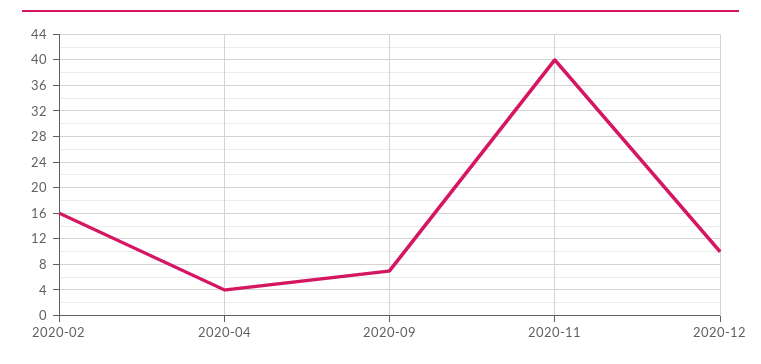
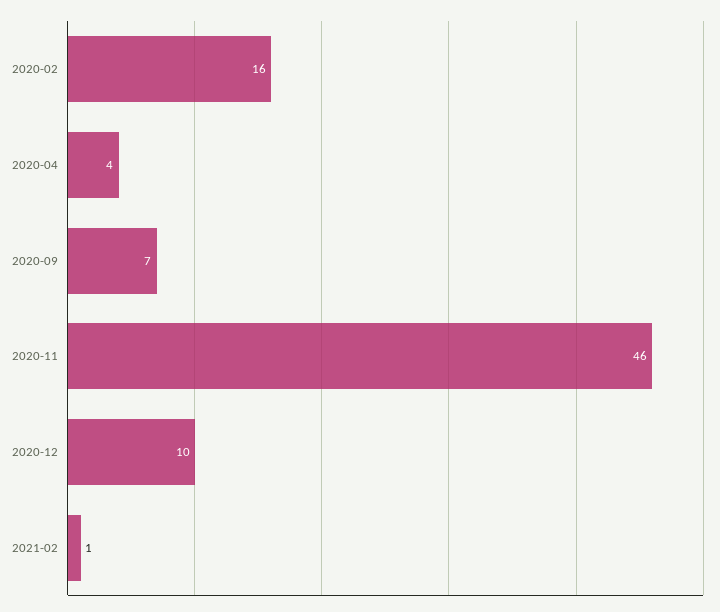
2020-11: 40 -> 46
2021-02: none -> 1

